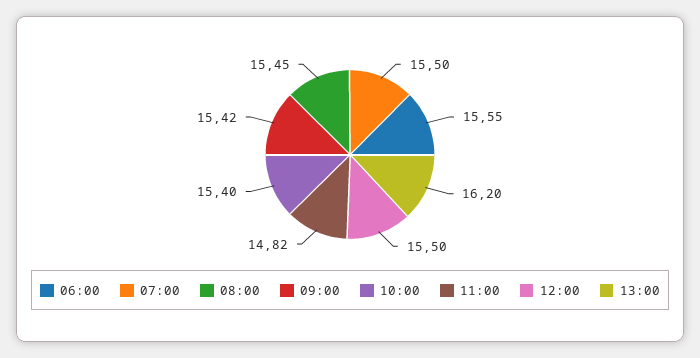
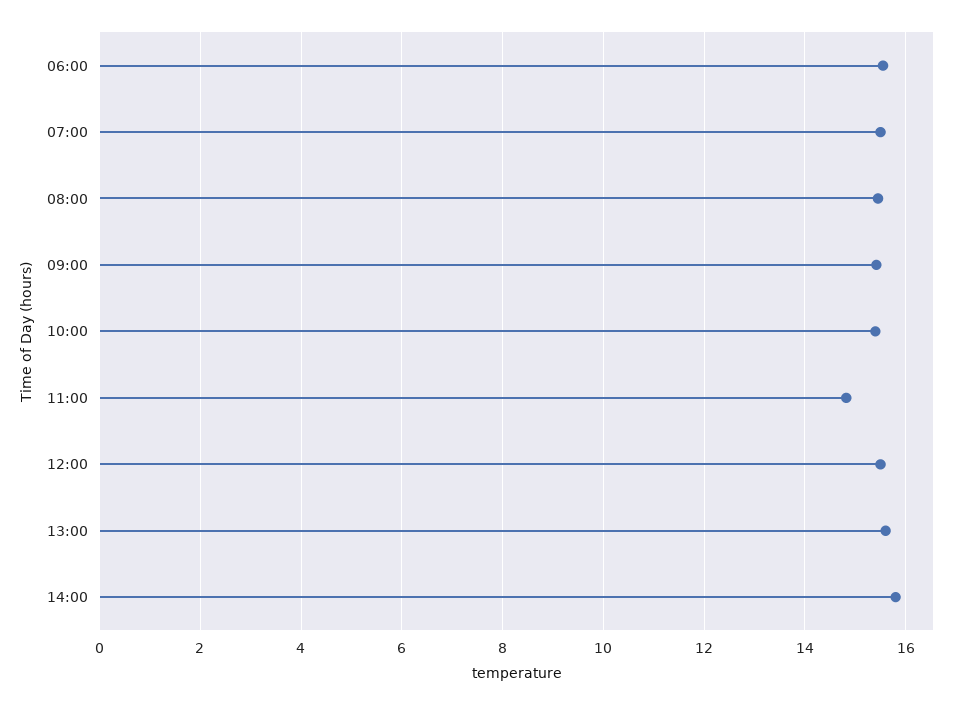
13:00: 16.2 -> 15.6
14:00: none -> 15.8

